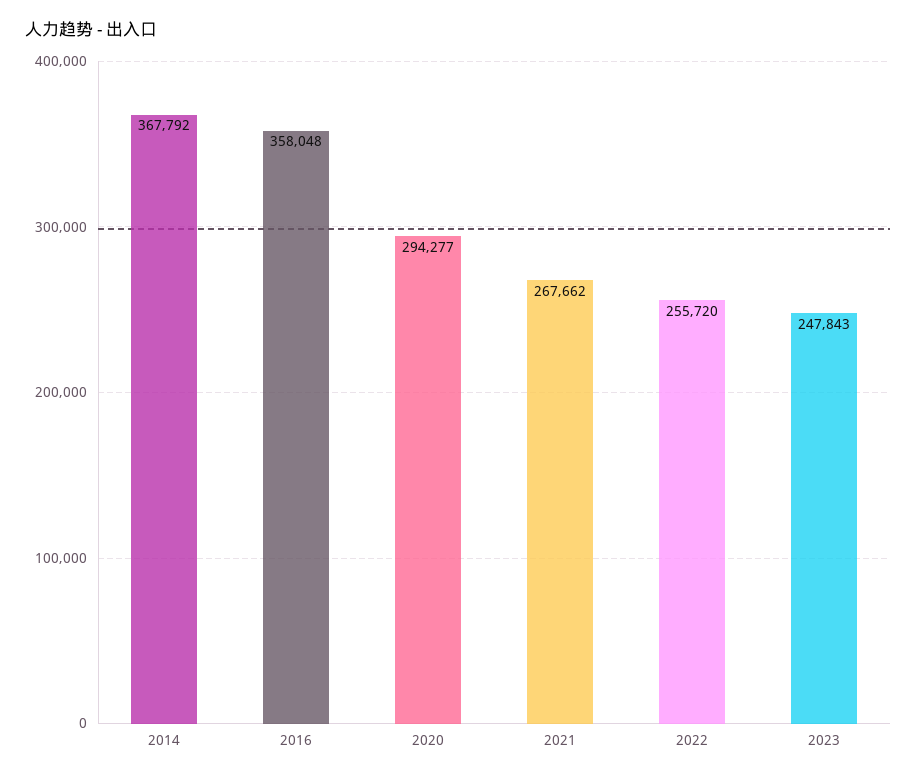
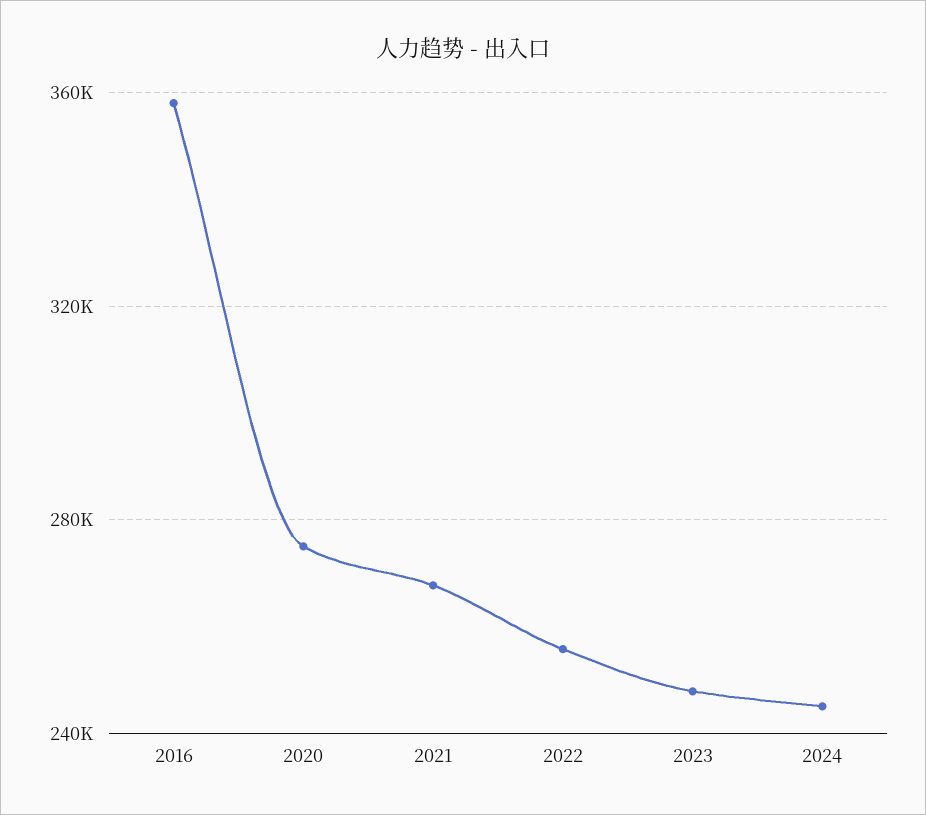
2014: 367792 -> none
2020: 294277 -> 275000
2024: none -> 245000

